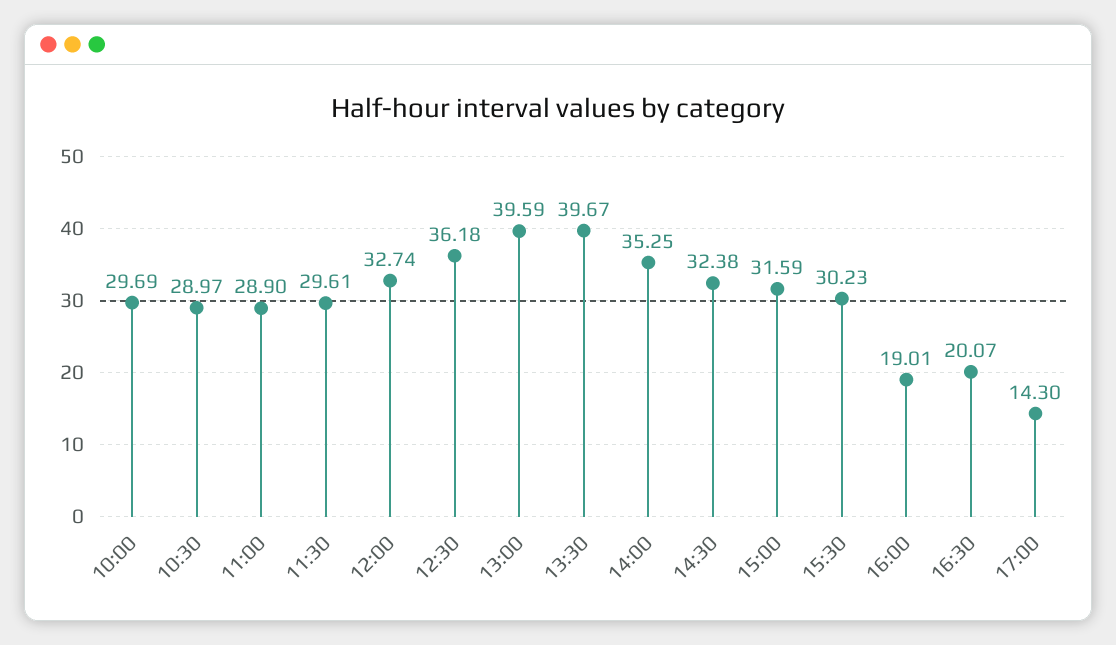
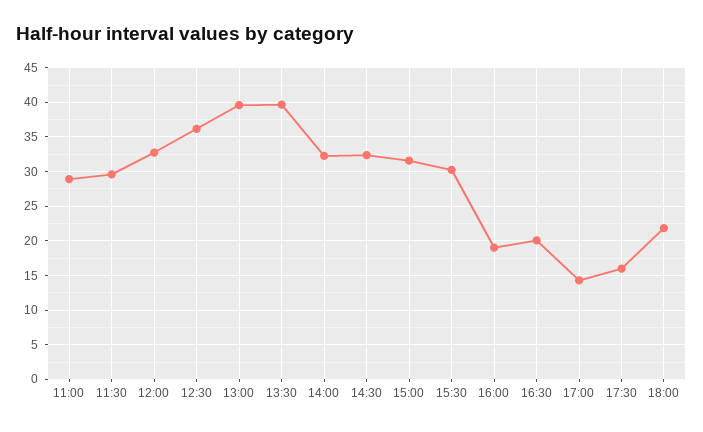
10:00: 29.69 -> none
10:30: 28.97 -> none
14:00: 35.25 -> 32
17:30: none -> 16
18:00: none -> 22

